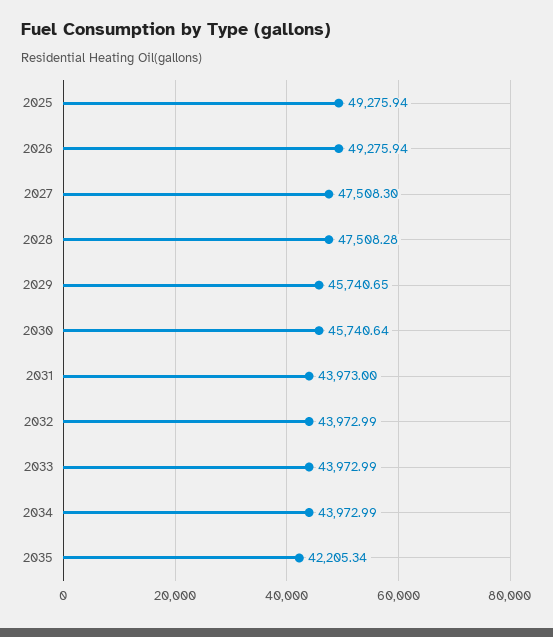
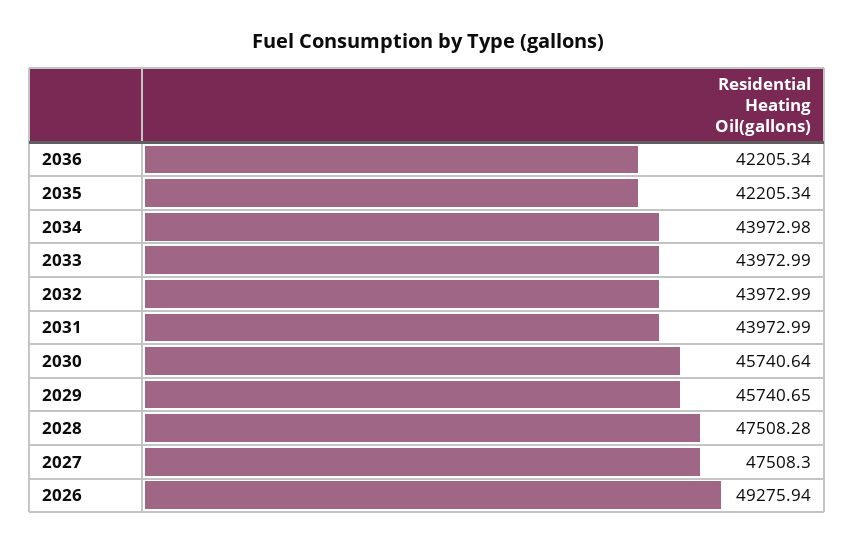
2025: 49275.94 -> none
2031: 43973 -> 43972.99
2034: 43972.99 -> 43972.98
2036: none -> 42205.34

